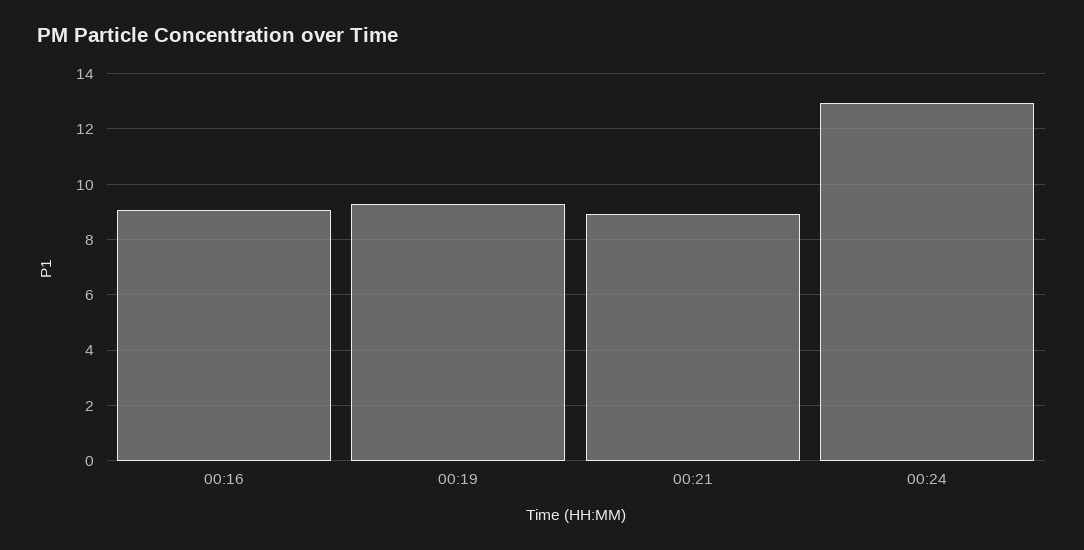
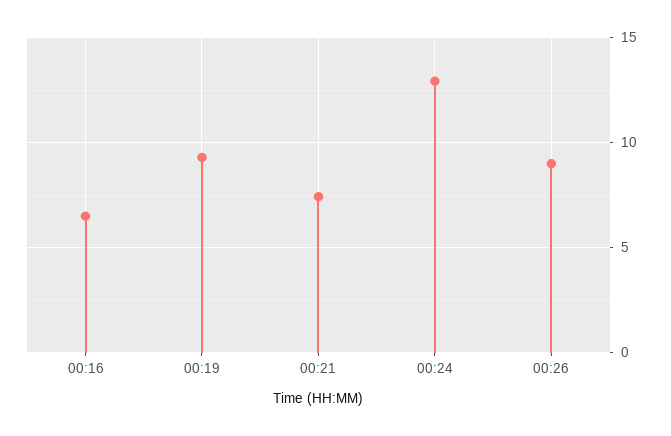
00:16: 9 -> 6.5
00:21: 9 -> 7.5
00:26: none -> 9

